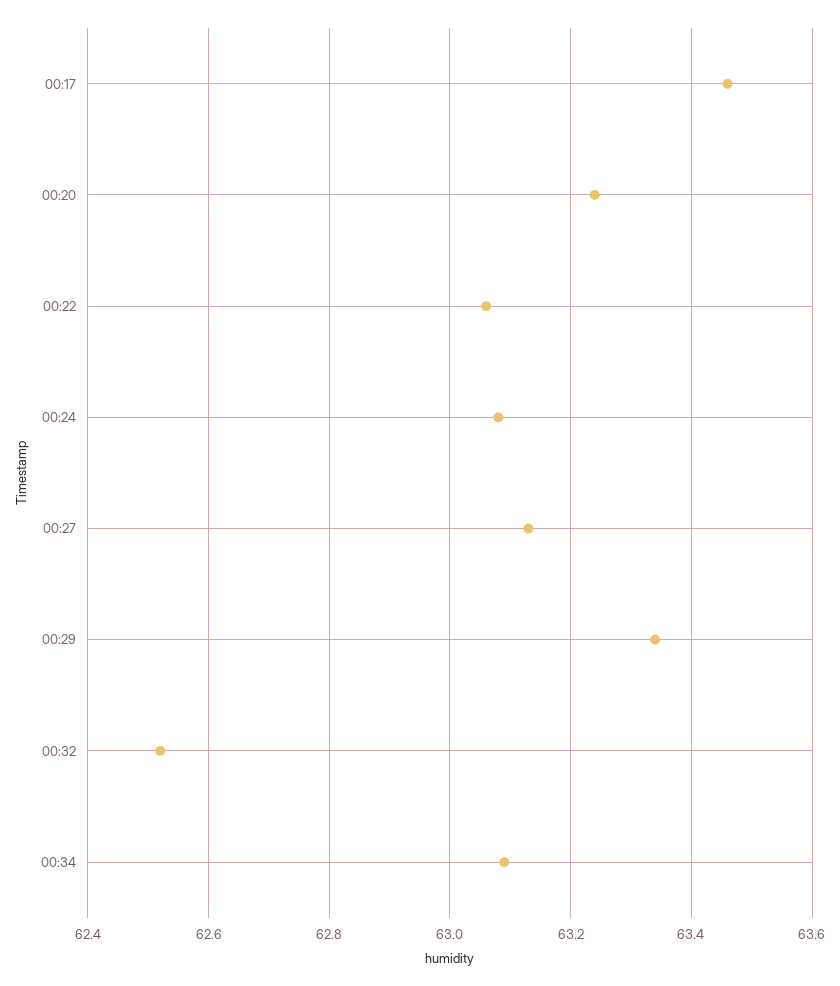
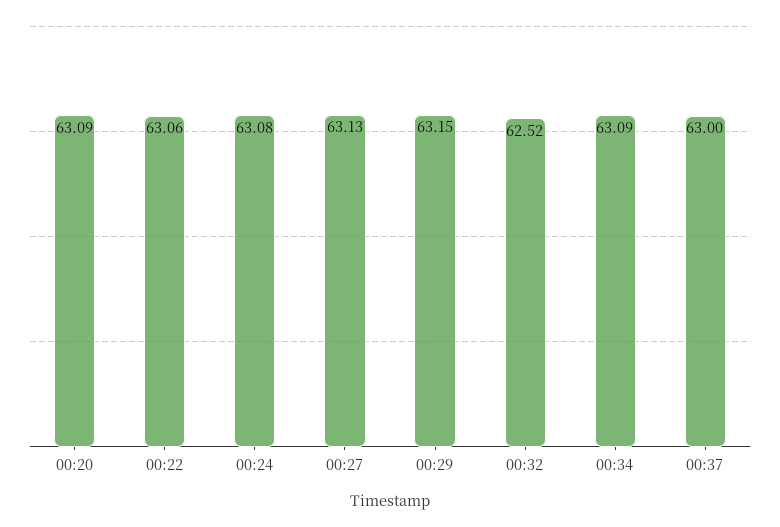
00:17: 63.45 -> none
00:20: 63.25 -> 63.09
00:29: 63.35 -> 63.15
00:37: none -> 63

